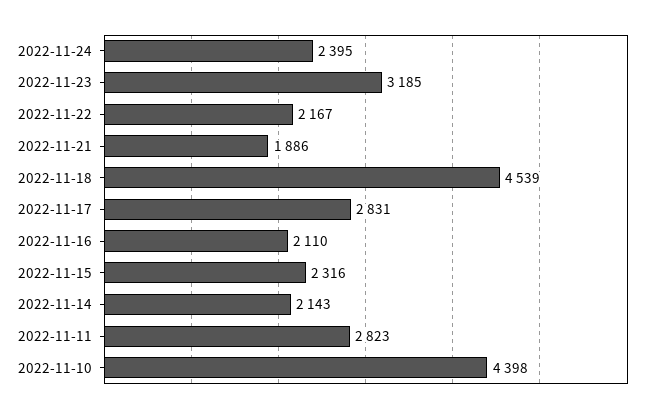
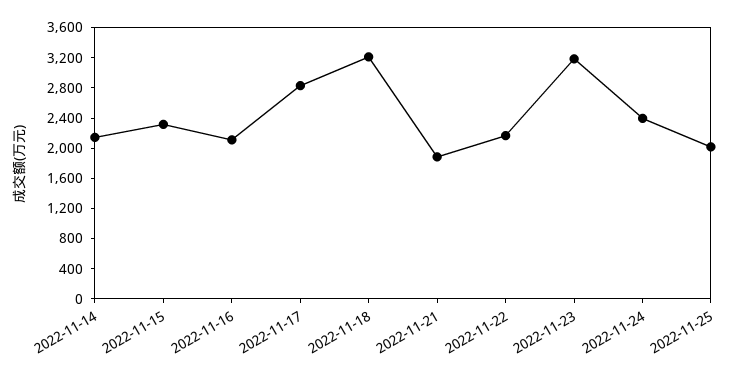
2022-11-18: 4539 -> 3200
2022-11-11: 2823 -> none
2022-11-10: 4398 -> none
2022-11-25: none -> 2000

